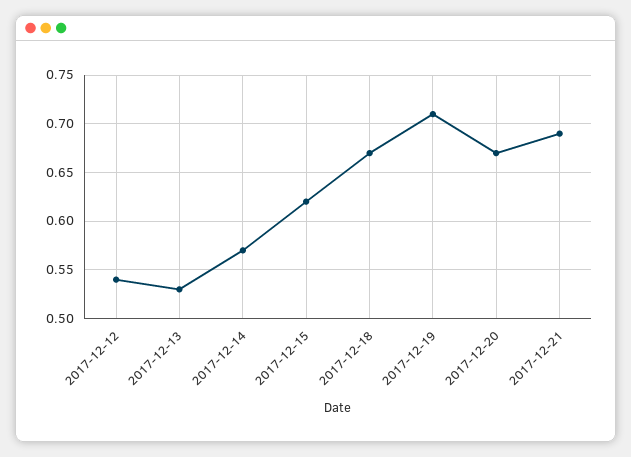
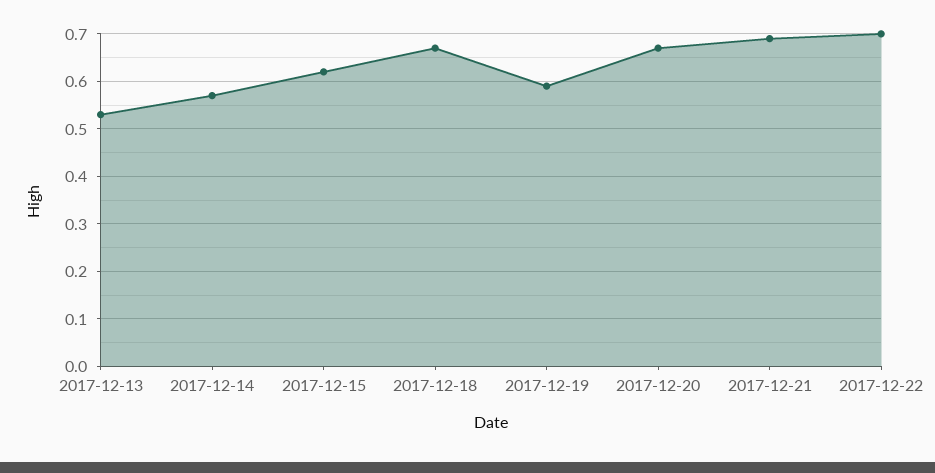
2017-12-12: 0.54 -> none
2017-12-19: 0.71 -> 0.6
2017-12-22: none -> 0.7

